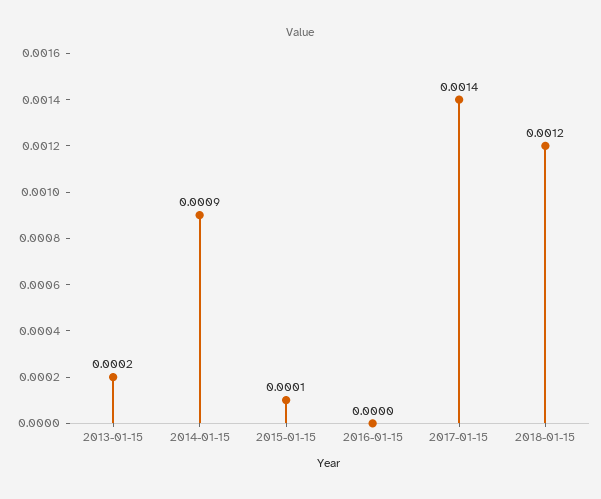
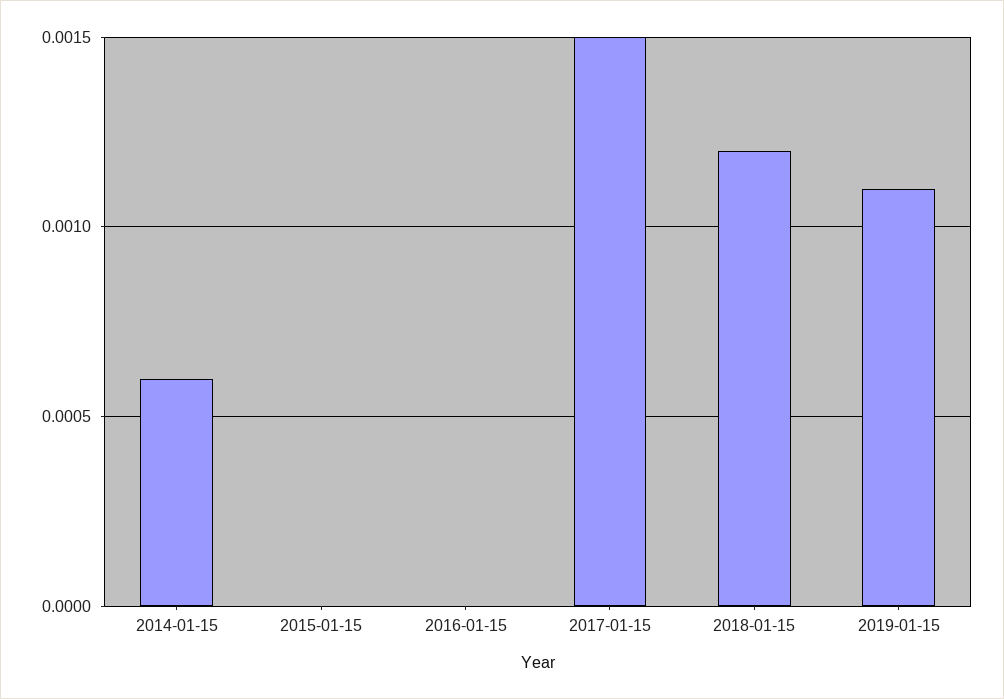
2013-01-15: 0.0002 -> none
2014-01-15: 0.0009 -> 0.0006
2015-01-15: 0.0001 -> 0
2017-01-15: 0.0014 -> 0.0015
2019-01-15: none -> 0.0011

